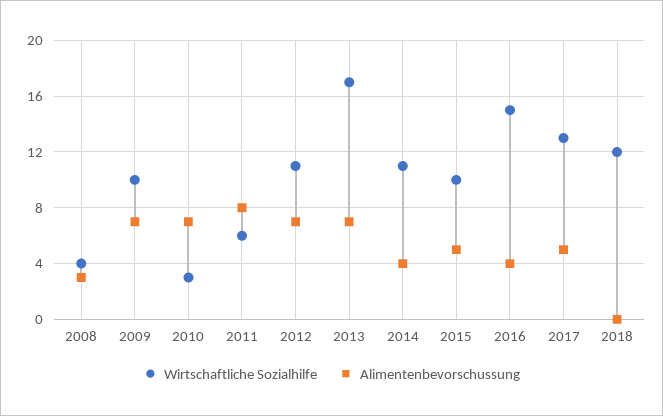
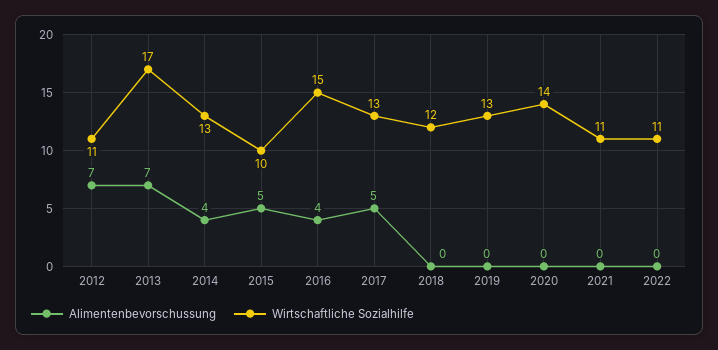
Wirtschaftliche Sozialhilfe, 2008: 4 -> none
Alimentenbevorschussung, 2008: 3 -> none
Wirtschaftliche Sozialhilfe, 2009: 10 -> none
Alimentenbevorschussung, 2009: 7 -> none
Wirtschaftliche Sozialhilfe, 2010: 3 -> none
Alimentenbevorschussung, 2010: 7 -> none
Wirtschaftliche Sozialhilfe, 2011: 6 -> none
Alimentenbevorschussung, 2011: 8 -> none
Wirtschaftliche Sozialhilfe, 2014: 11 -> 13
Alimentenbevorschussung, 2019: none -> 0
Wirtschaftliche Sozialhilfe, 2019: none -> 13
Alimentenbevorschussung, 2020: none -> 0
Wirtschaftliche Sozialhilfe, 2020: none -> 14
Alimentenbevorschussung, 2021: none -> 0
Wirtschaftliche Sozialhilfe, 2021: none -> 11
Alimentenbevorschussung, 2022: none -> 0
Wirtschaftliche Sozialhilfe, 2022: none -> 11

